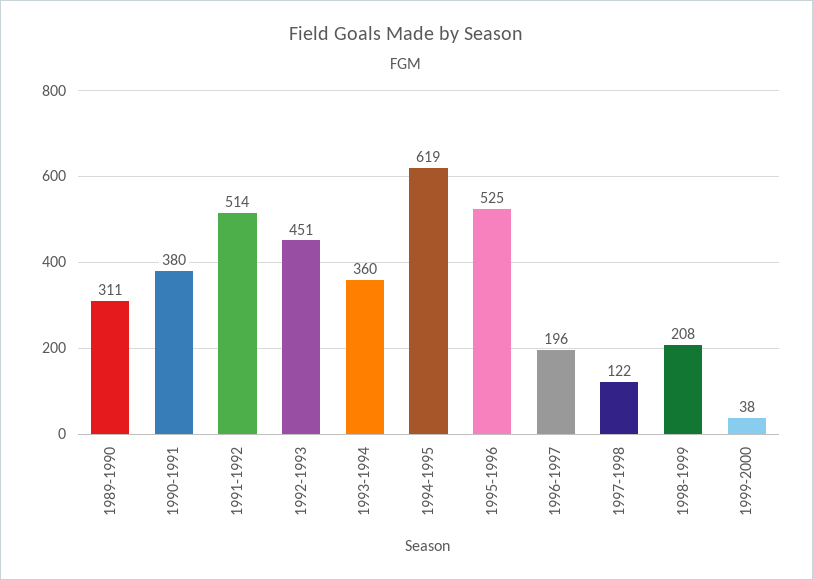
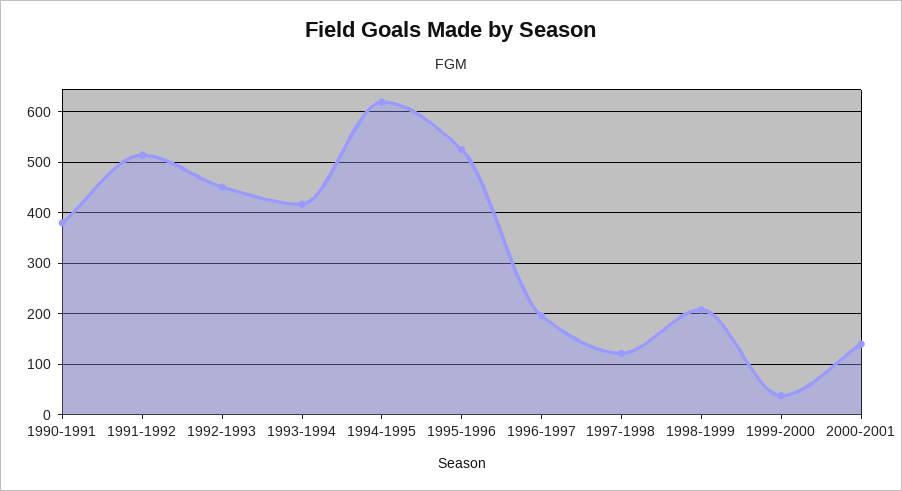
1989-1990: 311 -> none
1993-1994: 360 -> 420
2000-2001: none -> 140

